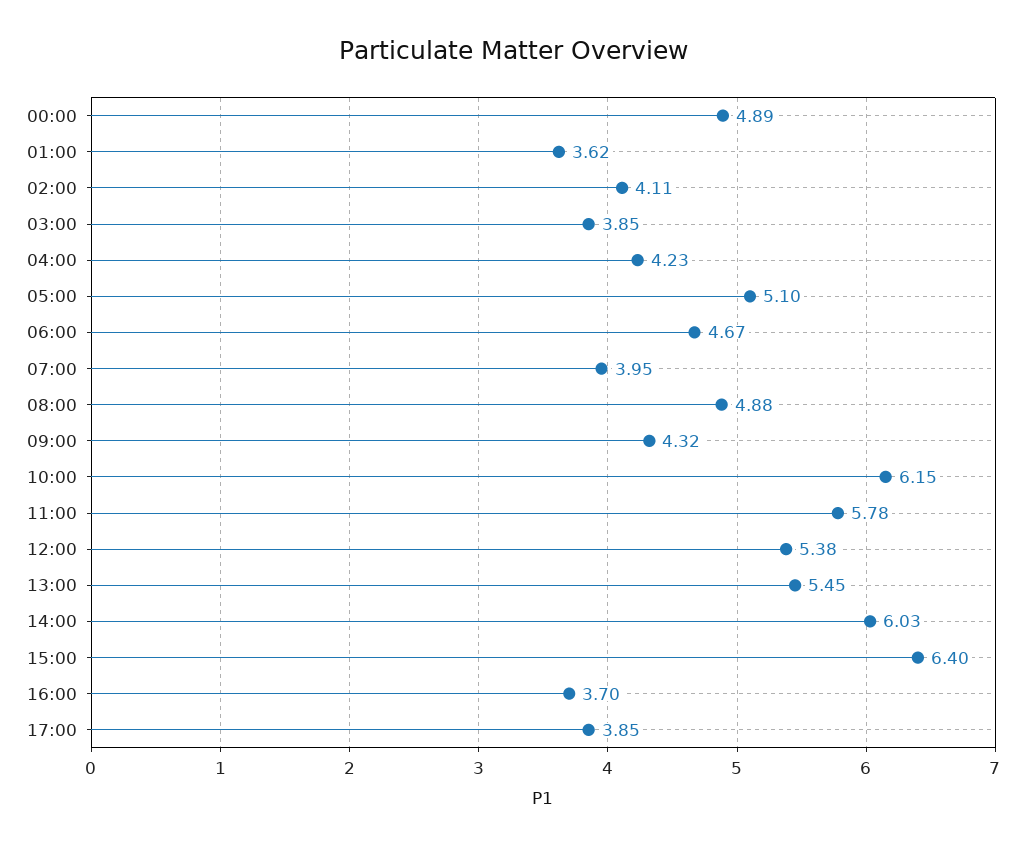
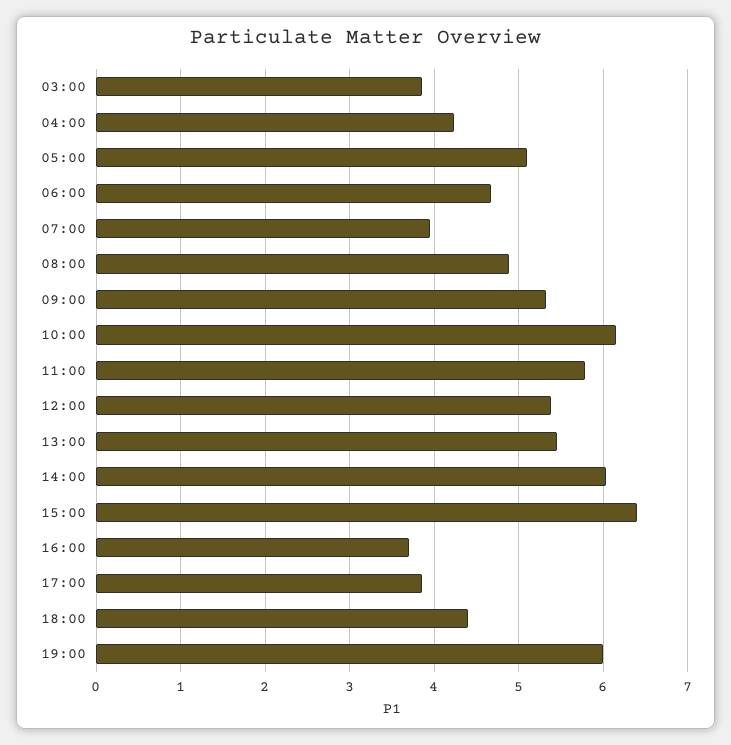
00:00: 4.89 -> none
01:00: 3.62 -> none
02:00: 4.11 -> none
09:00: 4.32 -> 5.3
18:00: none -> 4.4
19:00: none -> 6

